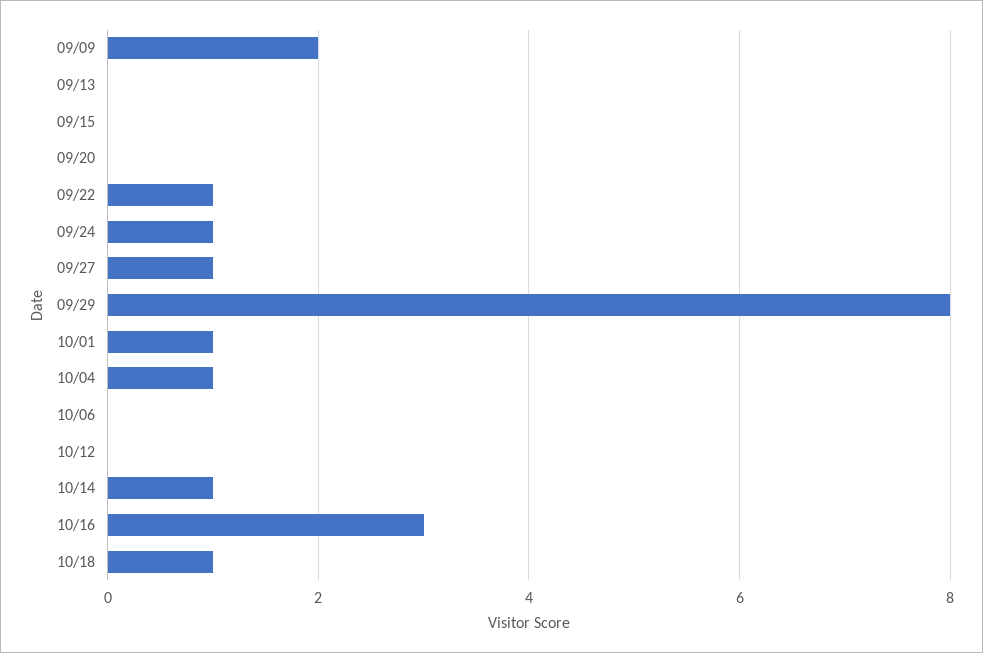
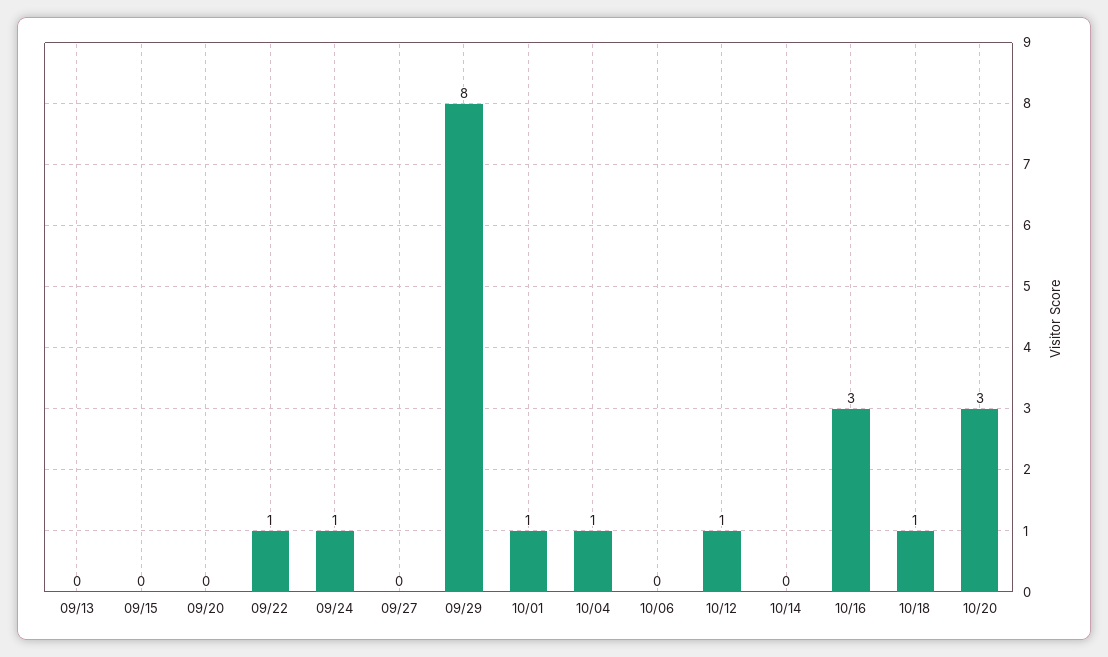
09/09: 2 -> none
09/27: 1 -> 0
10/12: 0 -> 1
10/14: 1 -> 0
10/20: none -> 3

